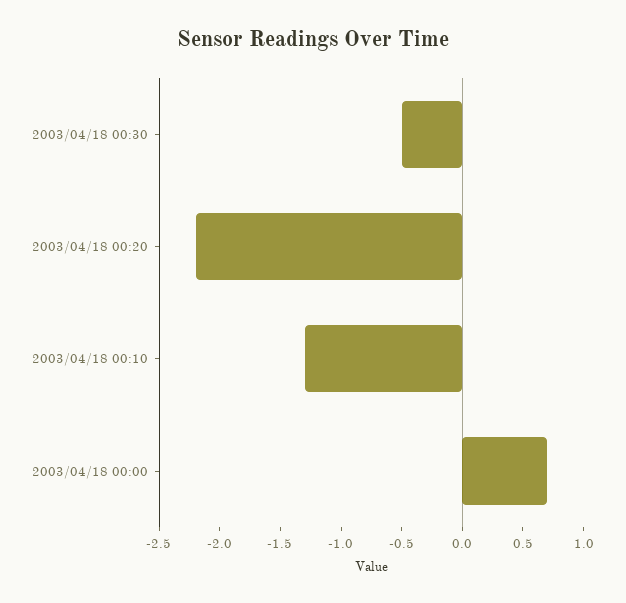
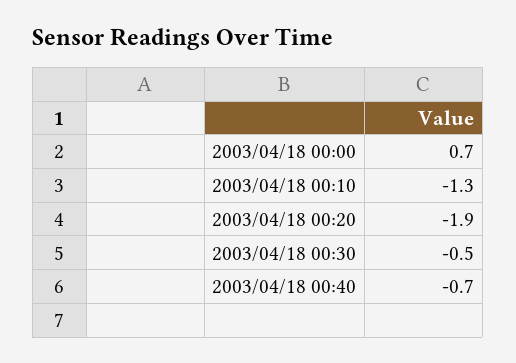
2003/04/18 00:20: -2.2 -> -1.9
2003/04/18 00:40: none -> -0.7

